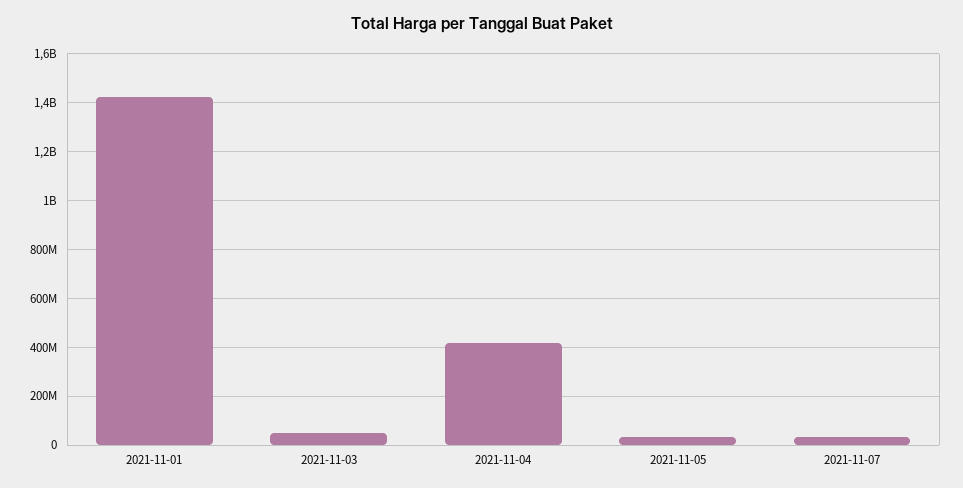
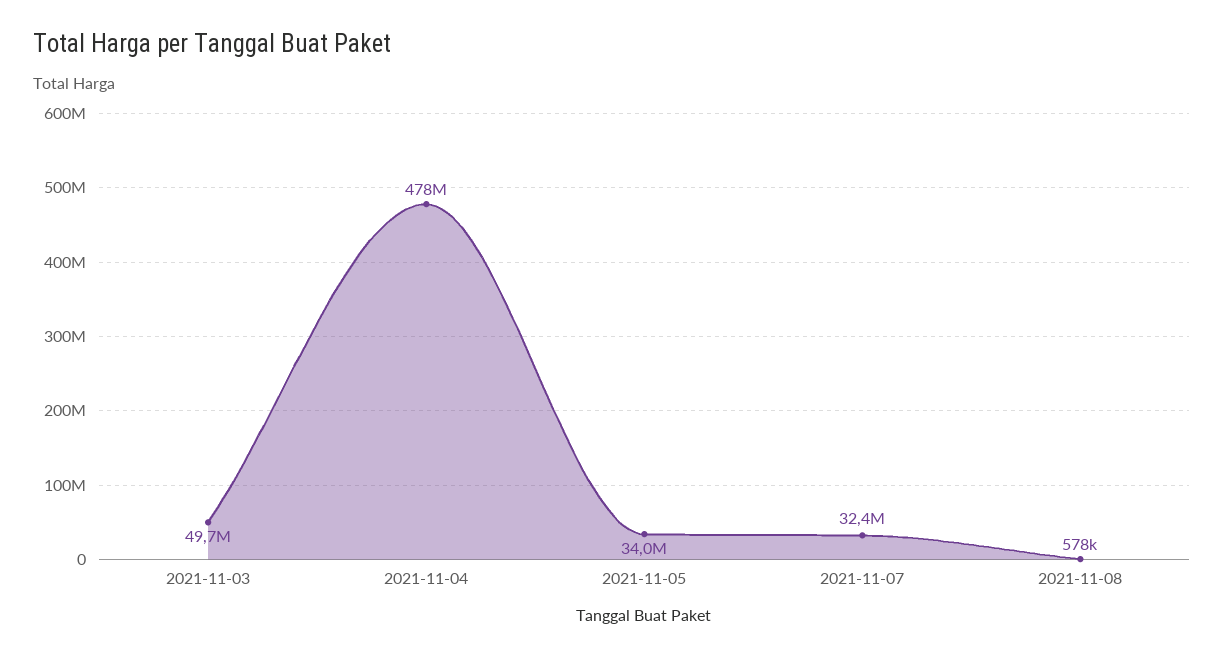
2021-11-01: 1425000000 -> none
2021-11-04: 425000000 -> 478000000
2021-11-08: none -> 578000

